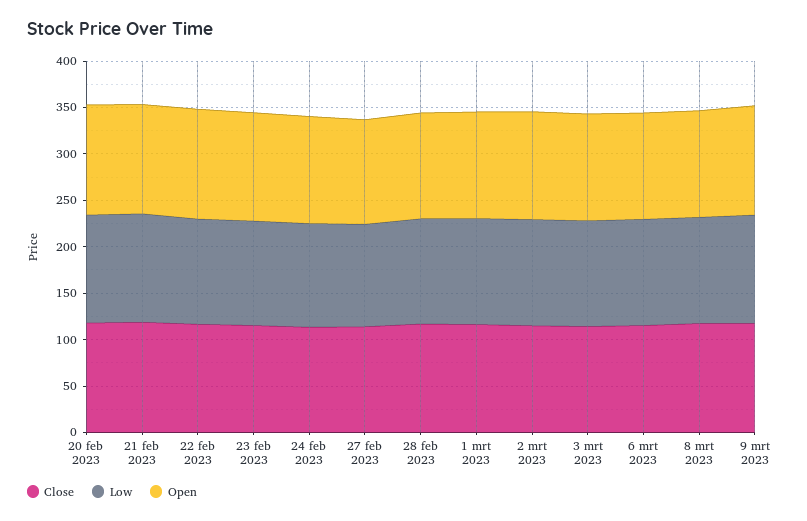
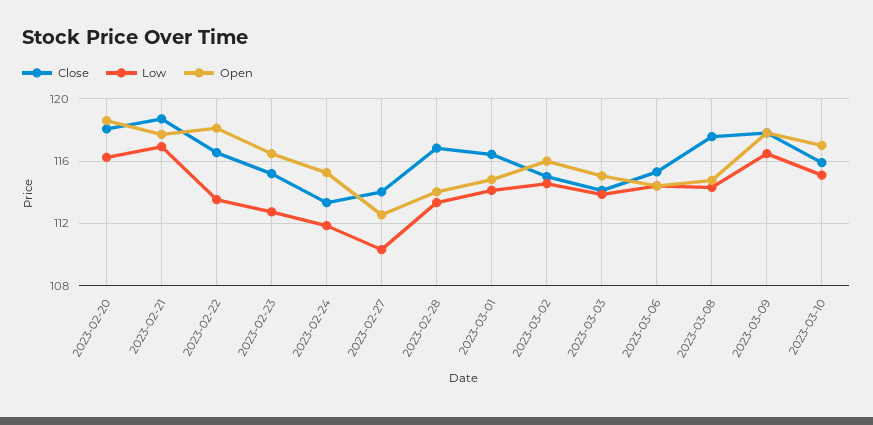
Close, 2023-03-10: none -> 116
Low, 2023-03-10: none -> 115
Open, 2023-03-10: none -> 117

